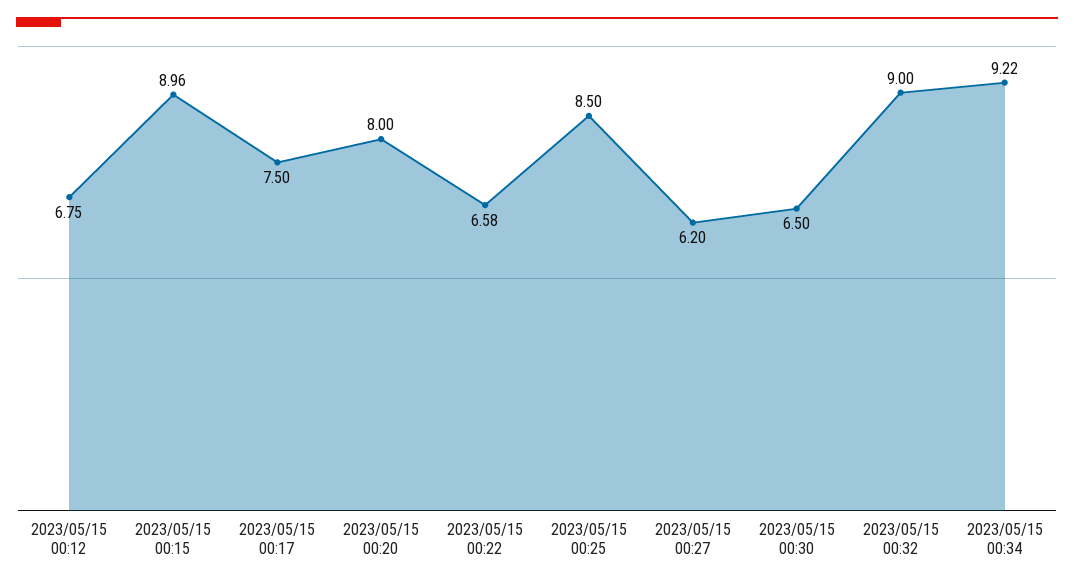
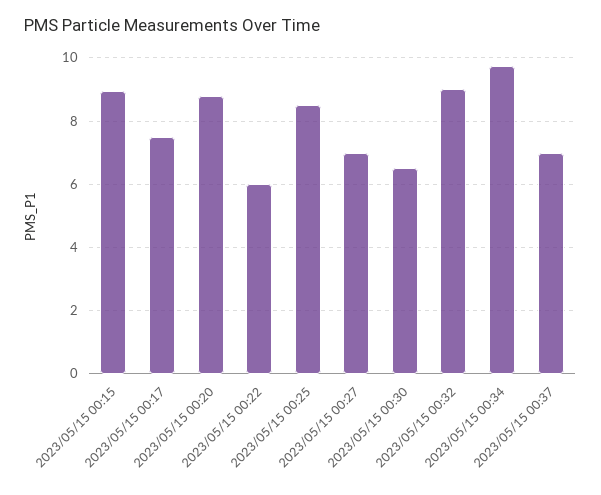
2023/05/15 00:12: 6.75 -> none
2023/05/15 00:20: 8 -> 8.8
2023/05/15 00:22: 6.58 -> 6
2023/05/15 00:27: 6.2 -> 7
2023/05/15 00:34: 9.22 -> 9.8
2023/05/15 00:37: none -> 7

